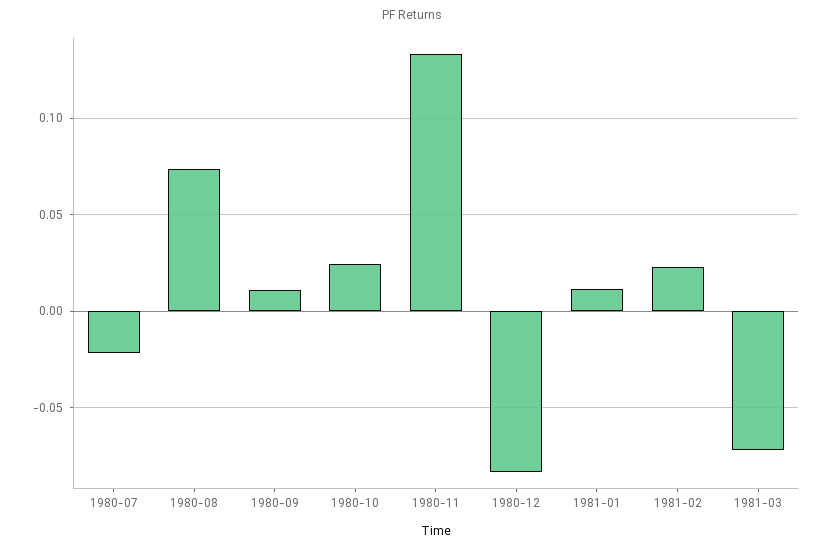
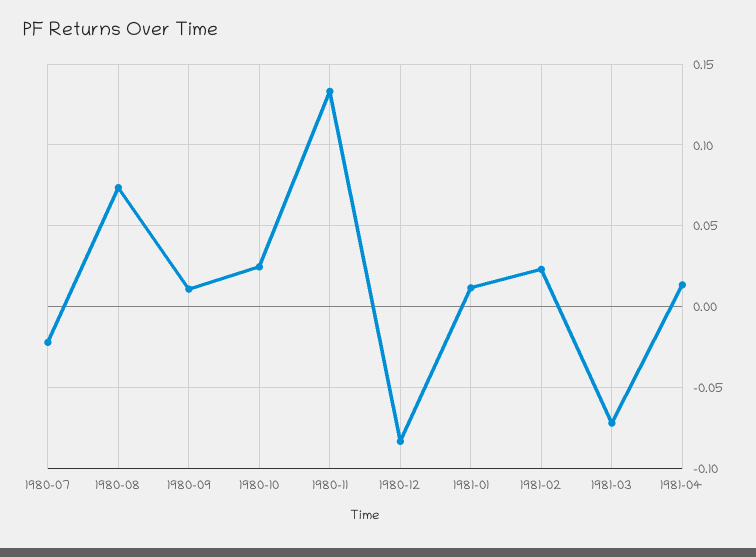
1981-04: none -> 0.015

